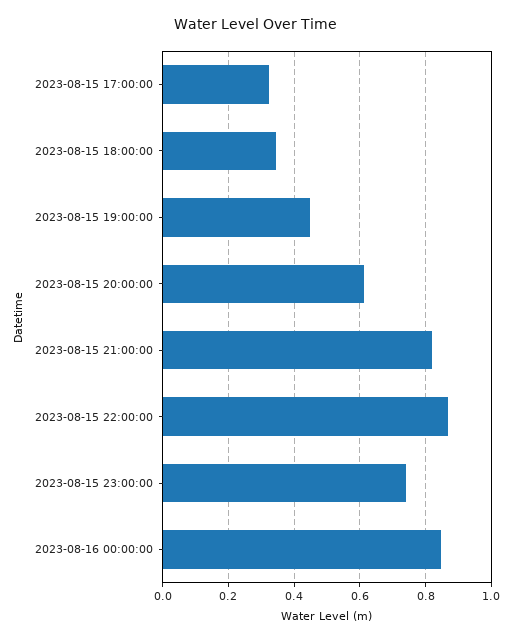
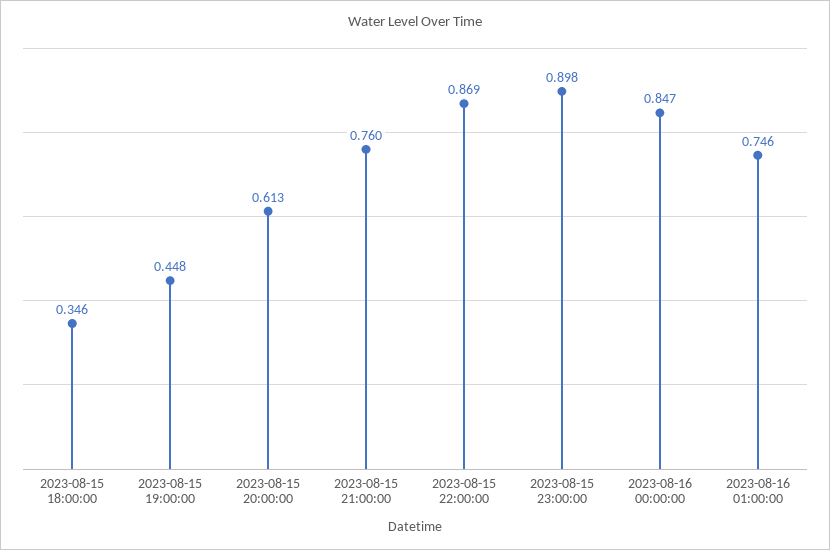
2023-08-15 17:00:00: 0.32 -> none
2023-08-15 21:00:00: 0.82 -> 0.76
2023-08-15 23:00:00: 0.74 -> 0.898
2023-08-16 01:00:00: none -> 0.746

